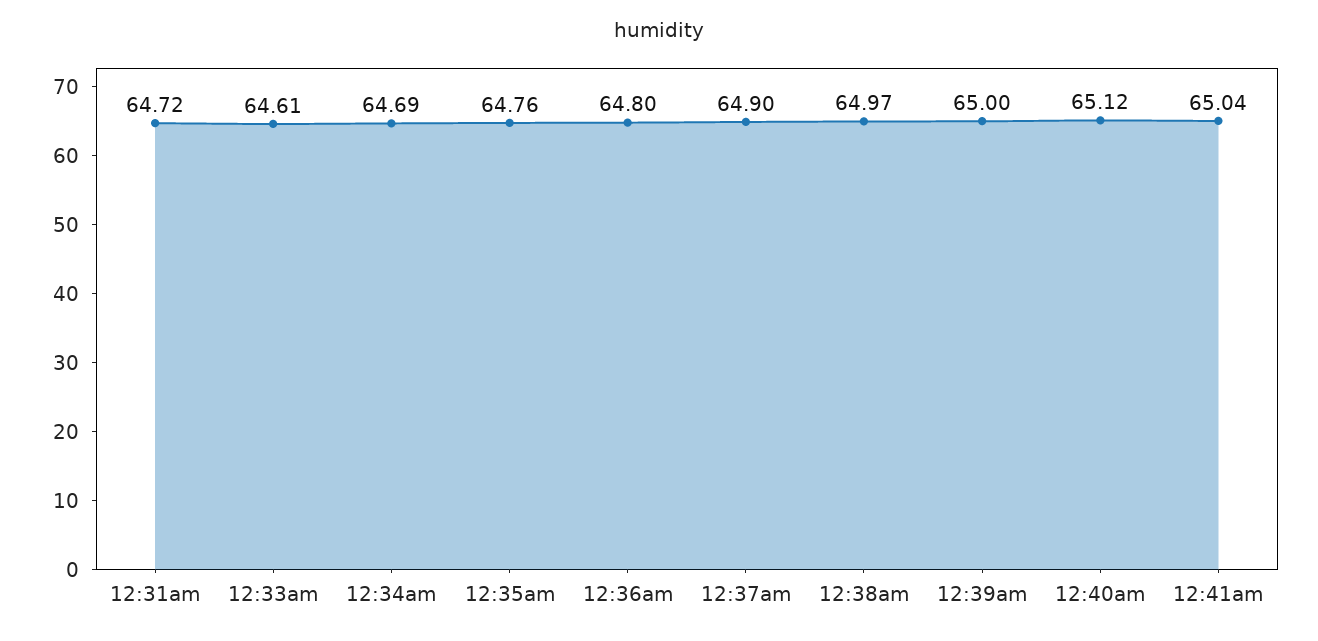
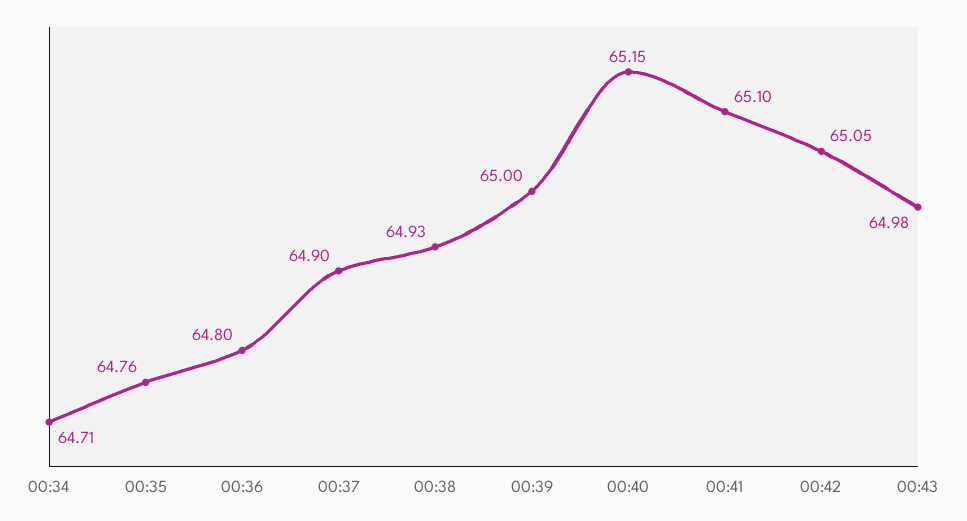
12:31am: 64.72 -> none
12:33am: 64.61 -> none
12:34am: 64.69 -> 64.71
12:38am: 64.97 -> 64.93
12:40am: 65.12 -> 65.15
12:41am: 65.04 -> 65.1
00:42: none -> 65.05
00:43: none -> 64.98

